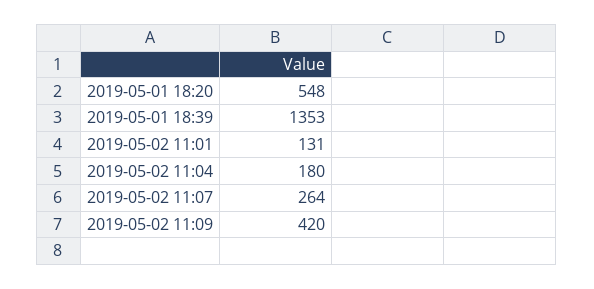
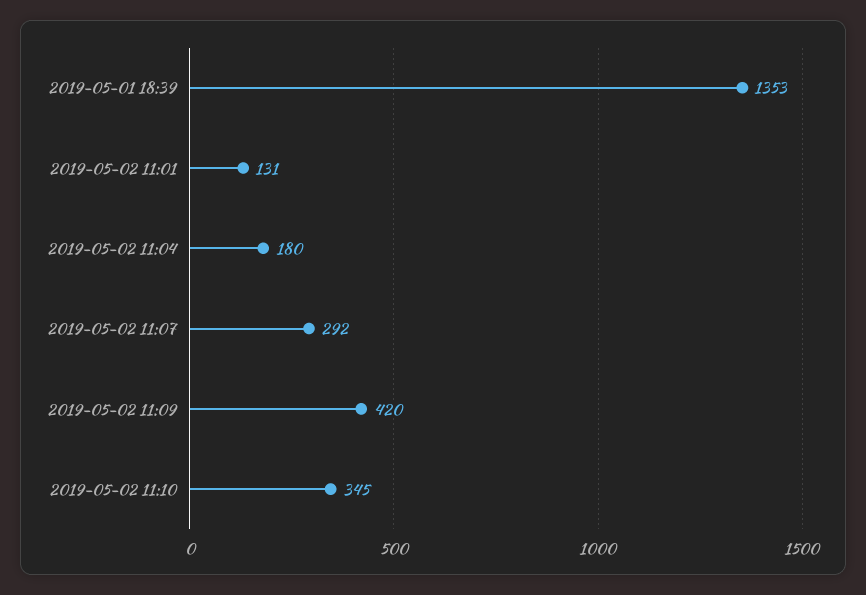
2019-05-01 18:20: 548 -> none
2019-05-02 11:07: 264 -> 292
2019-05-02 11:10: none -> 345

